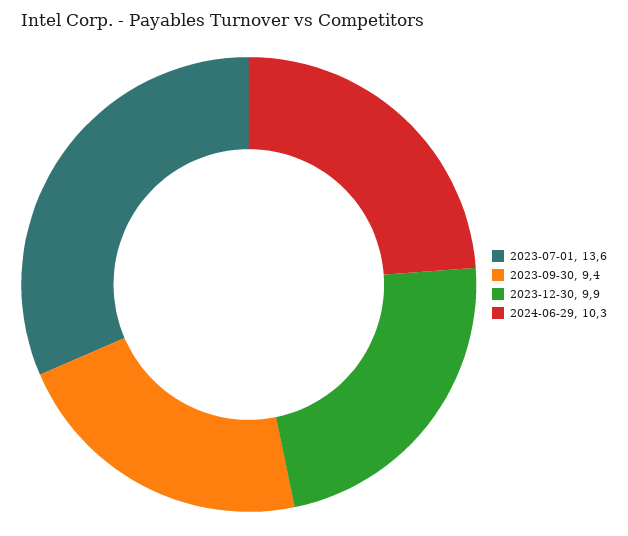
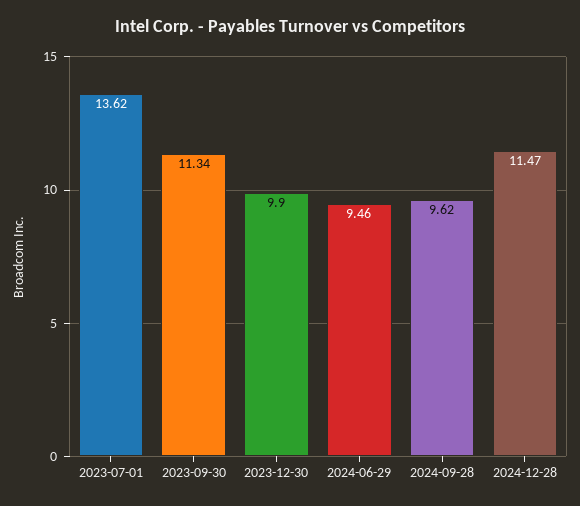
2023-09-30: 9.4 -> 11.34
2024-06-29: 10.3 -> 9.46
2024-09-28: none -> 9.62
2024-12-28: none -> 11.47

